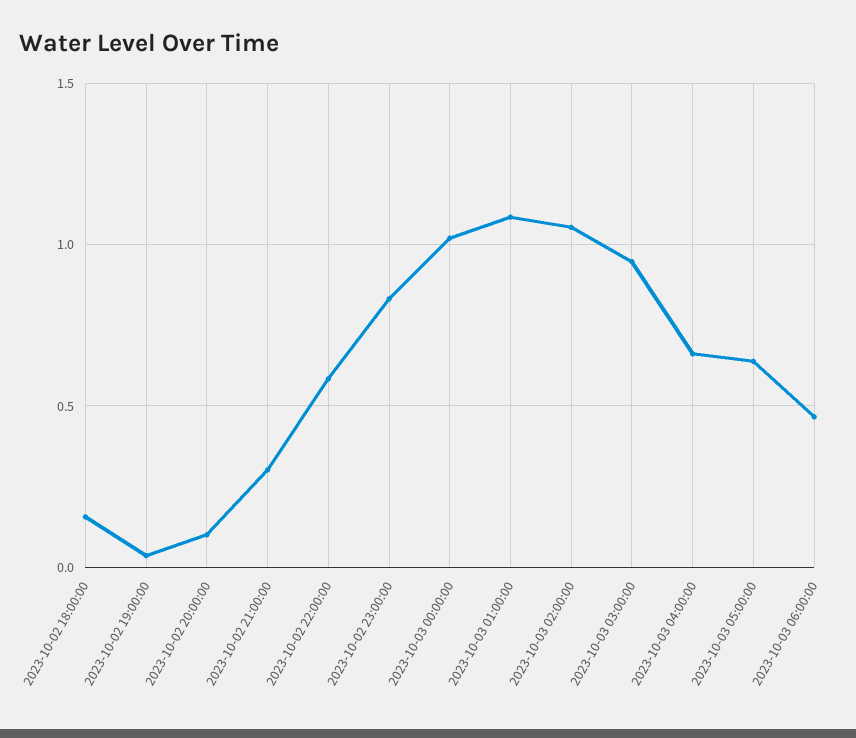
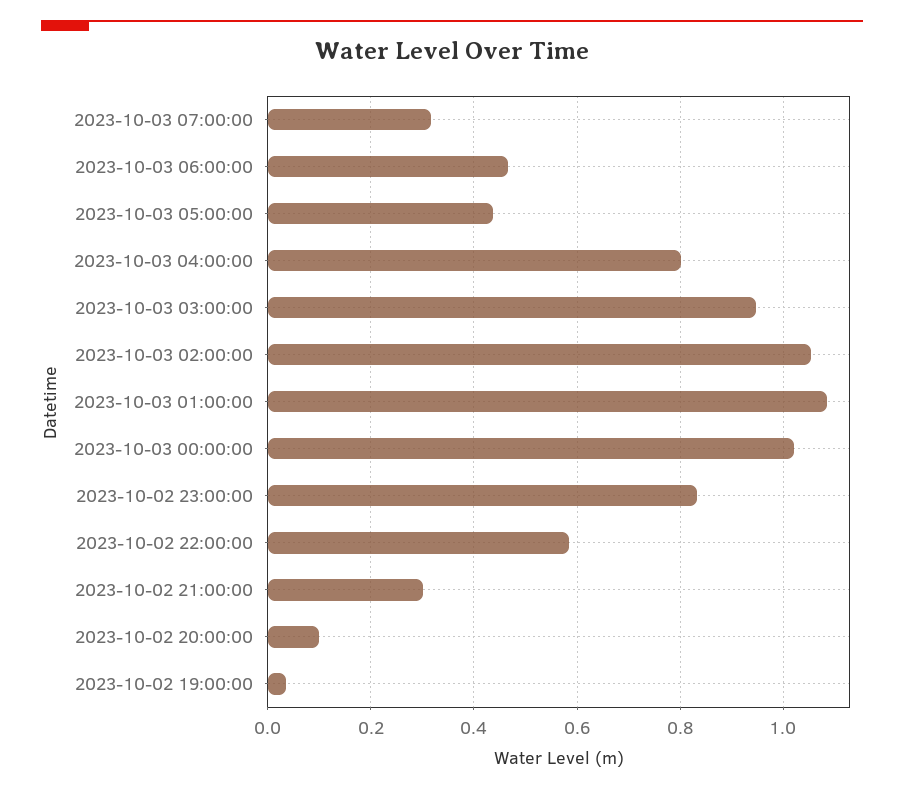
2023-10-02 18:00:00: 0.15 -> none
2023-10-03 04:00:00: 0.65 -> 0.8
2023-10-03 05:00:00: 0.65 -> 0.44
2023-10-03 07:00:00: none -> 0.32

